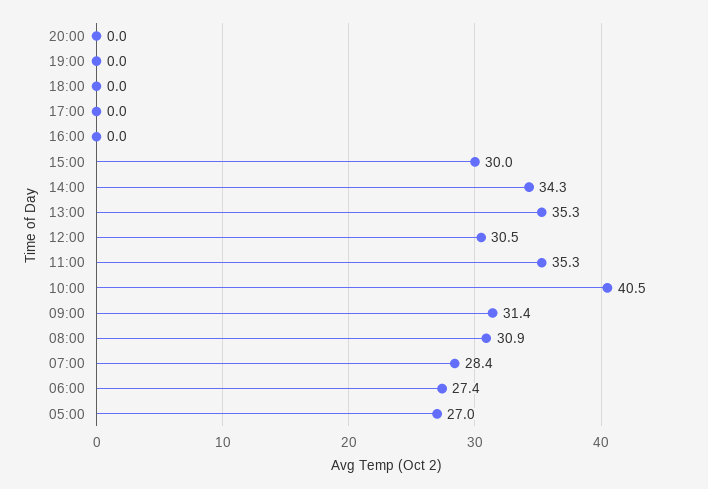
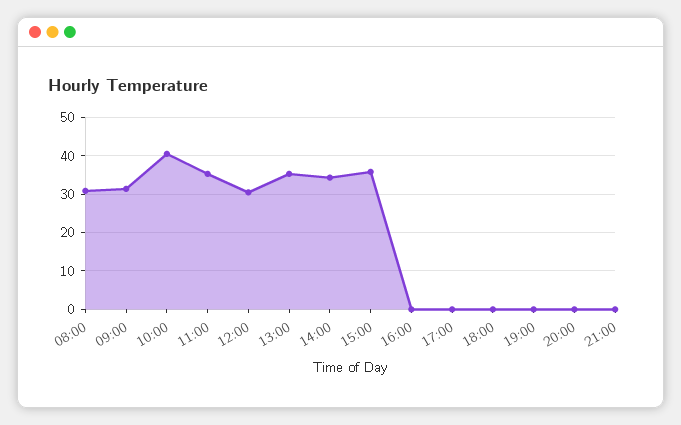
15:00: 30 -> 36
07:00: 28.4 -> none
06:00: 27.4 -> none
05:00: 27 -> none
21:00: none -> 0

